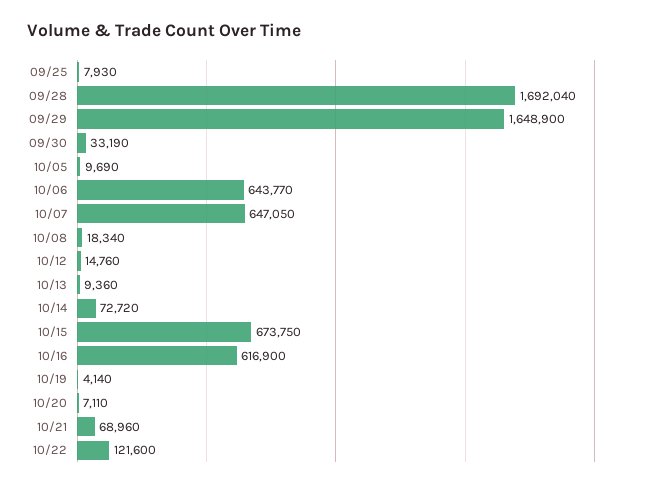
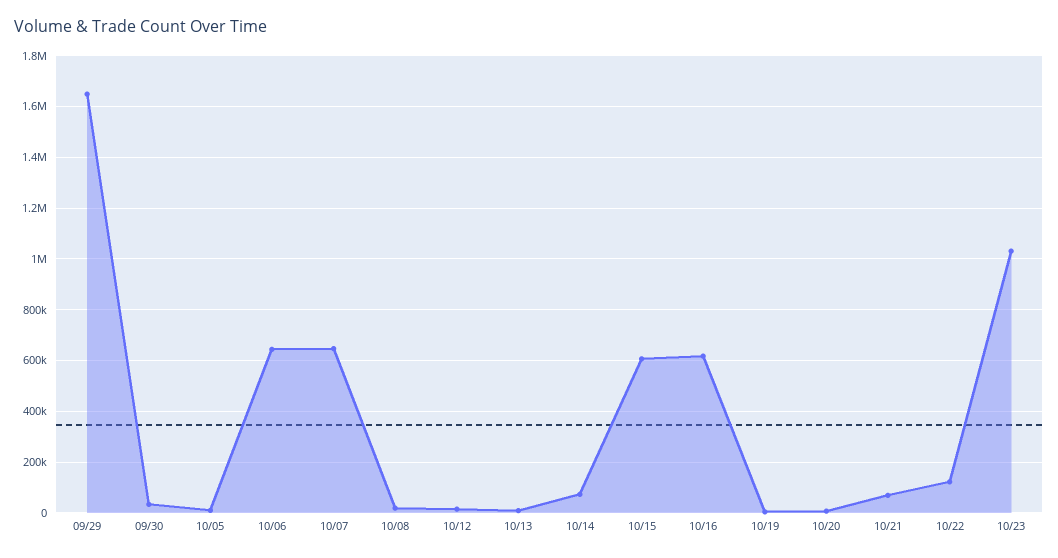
09/25: 7930 -> none
09/28: 1692040 -> none
10/15: 673750 -> 600000
10/23: none -> 1025000

